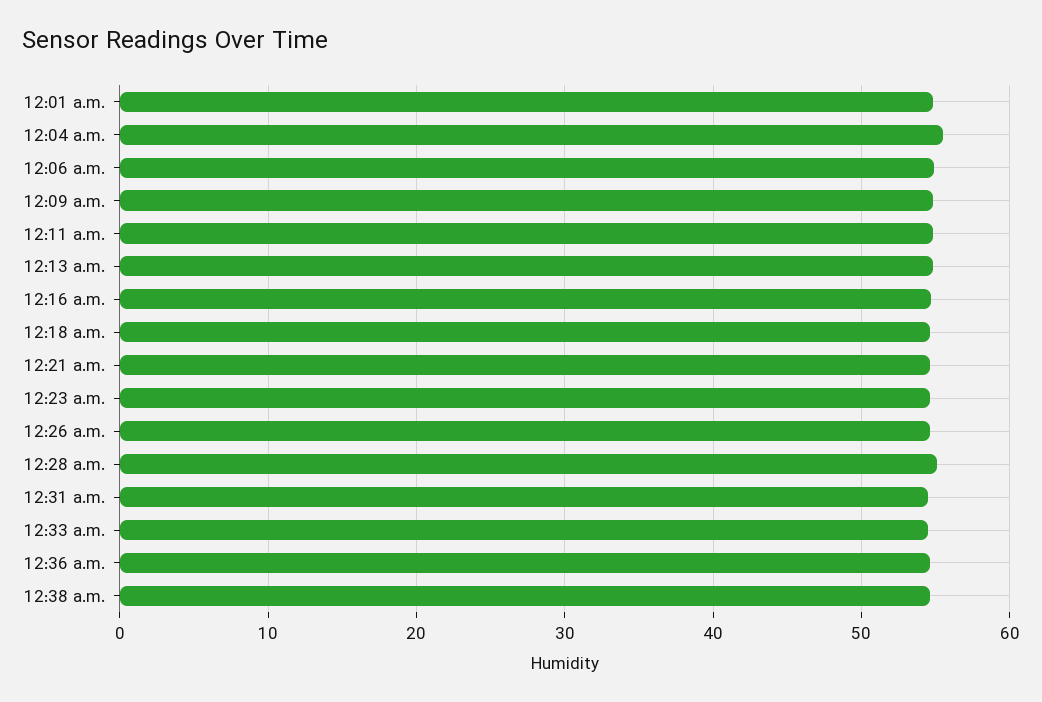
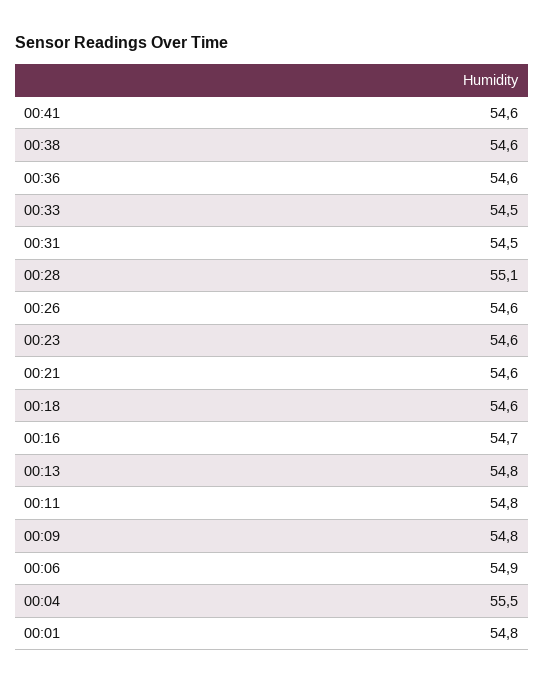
00:41: none -> 54.6

